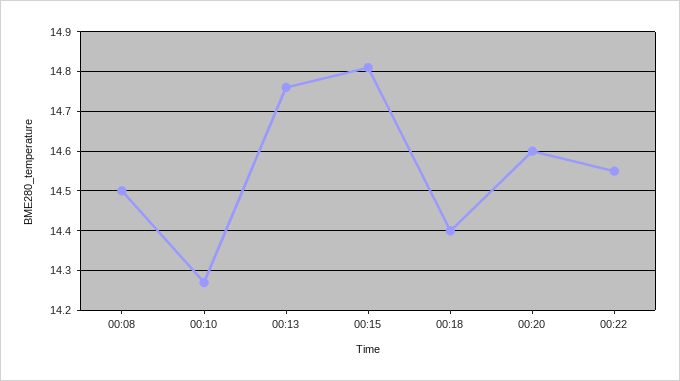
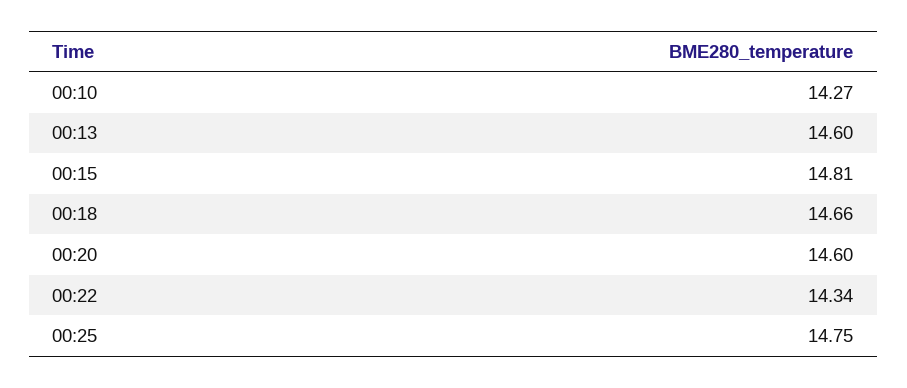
00:08: 14.5 -> none
00:13: 14.75 -> 14.6
00:18: 14.4 -> 14.66
00:22: 14.55 -> 14.34
00:25: none -> 14.75

